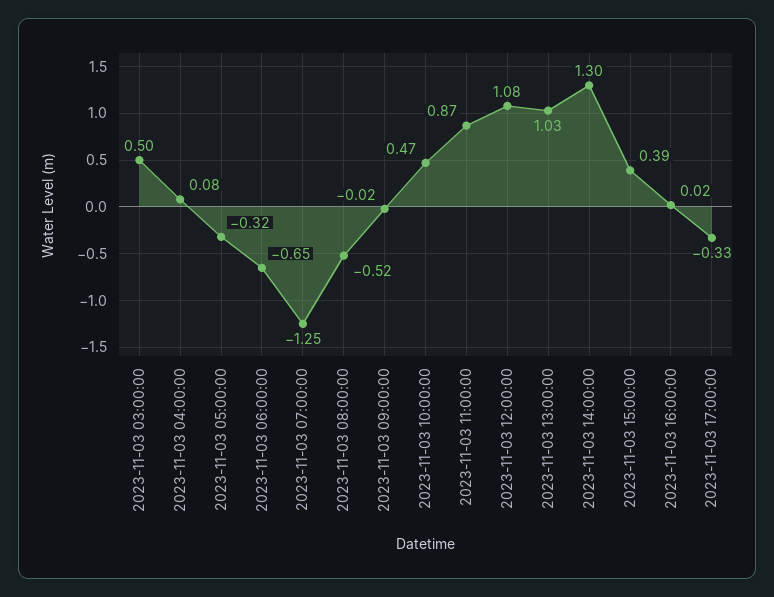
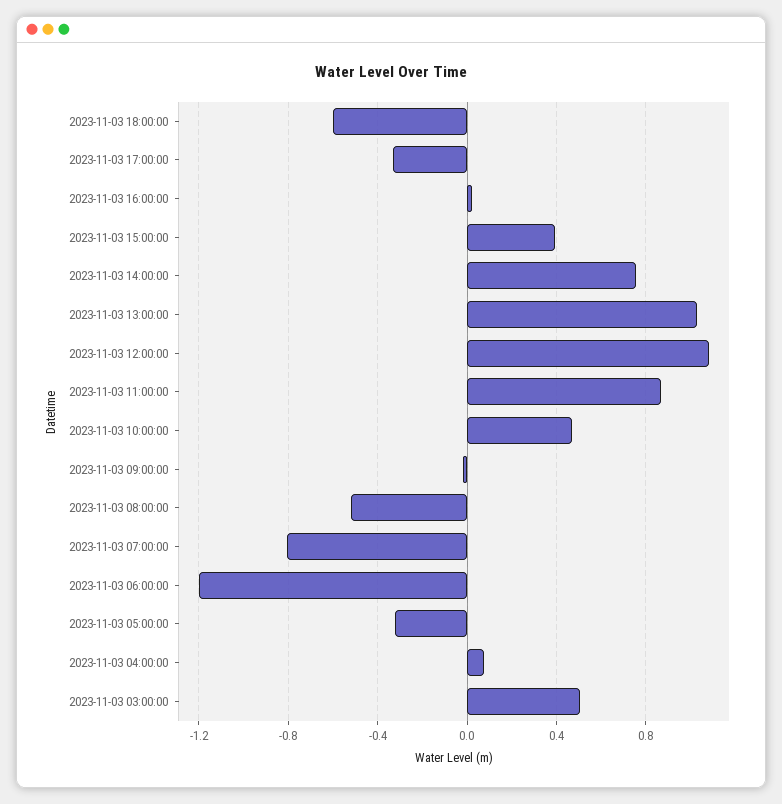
2023-11-03 06:00:00: -0.65 -> -1.2
2023-11-03 07:00:00: -1.25 -> -0.8
2023-11-03 14:00:00: 1.3 -> 0.75
2023-11-03 18:00:00: none -> -0.6

